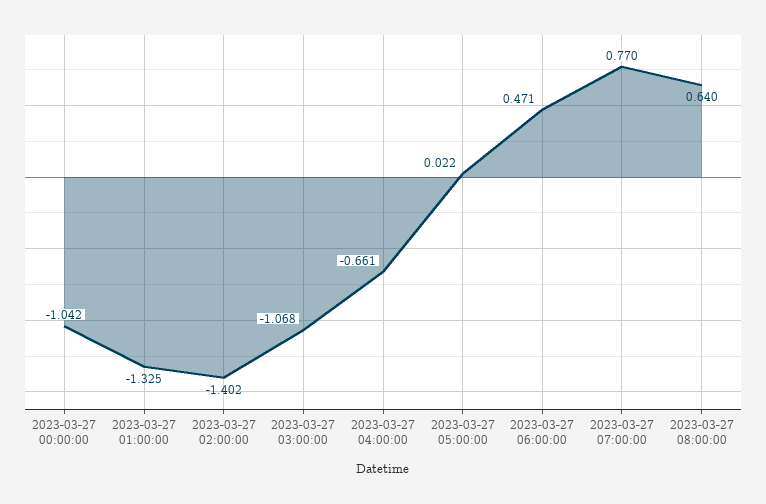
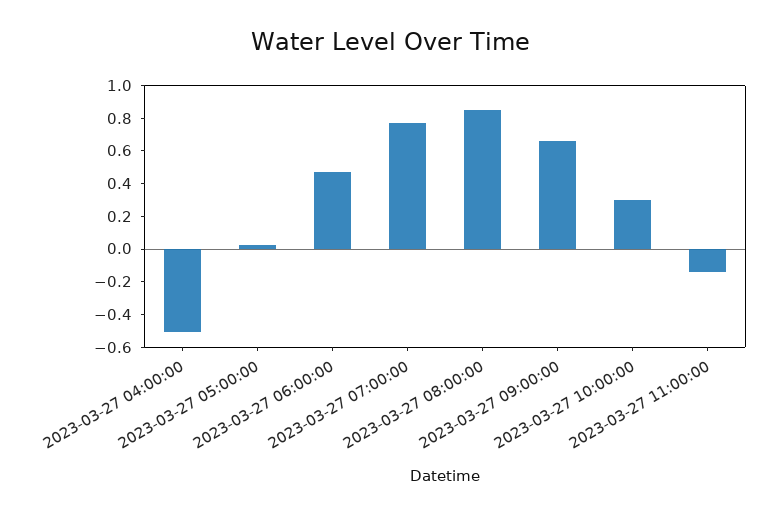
2023-03-27 00:00:00: -1.042 -> none
2023-03-27 01:00:00: -1.325 -> none
2023-03-27 02:00:00: -1.402 -> none
2023-03-27 03:00:00: -1.068 -> none
2023-03-27 04:00:00: -0.661 -> -0.5
2023-03-27 08:00:00: 0.64 -> 0.85
2023-03-27 09:00:00: none -> 0.65
2023-03-27 10:00:00: none -> 0.3
2023-03-27 11:00:00: none -> -0.15

